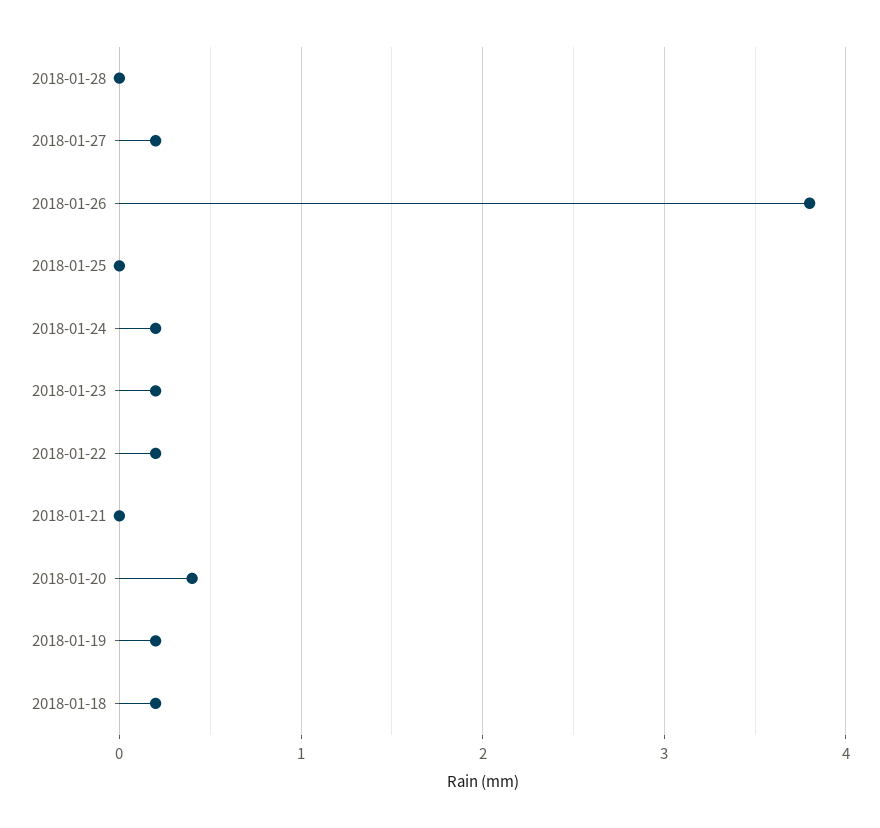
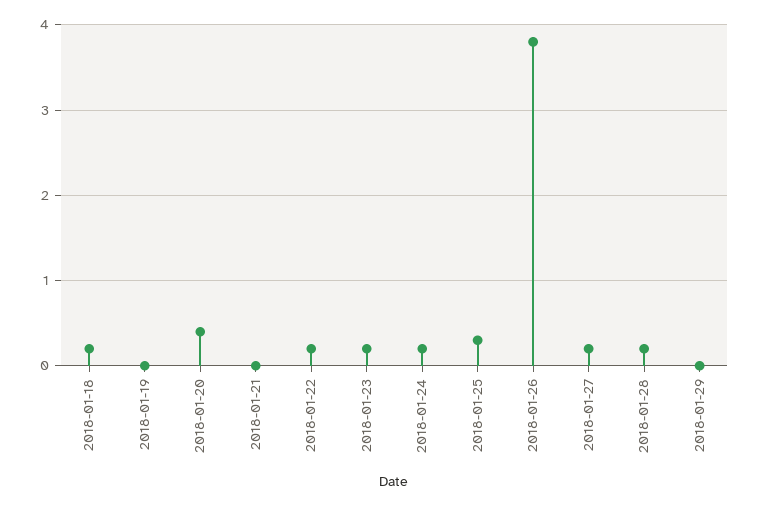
2018-01-28: 0 -> 0.2
2018-01-25: 0 -> 0.3
2018-01-19: 0.2 -> 0
2018-01-29: none -> 0

